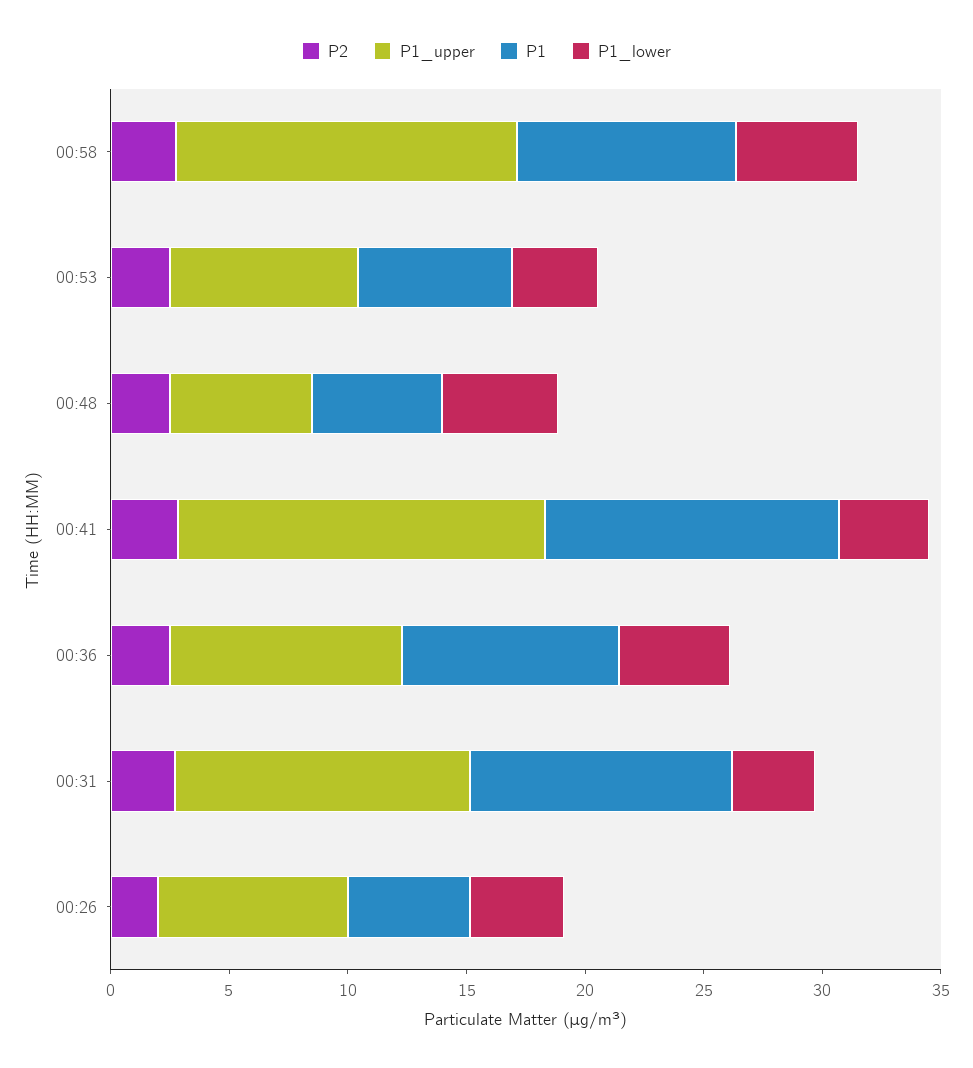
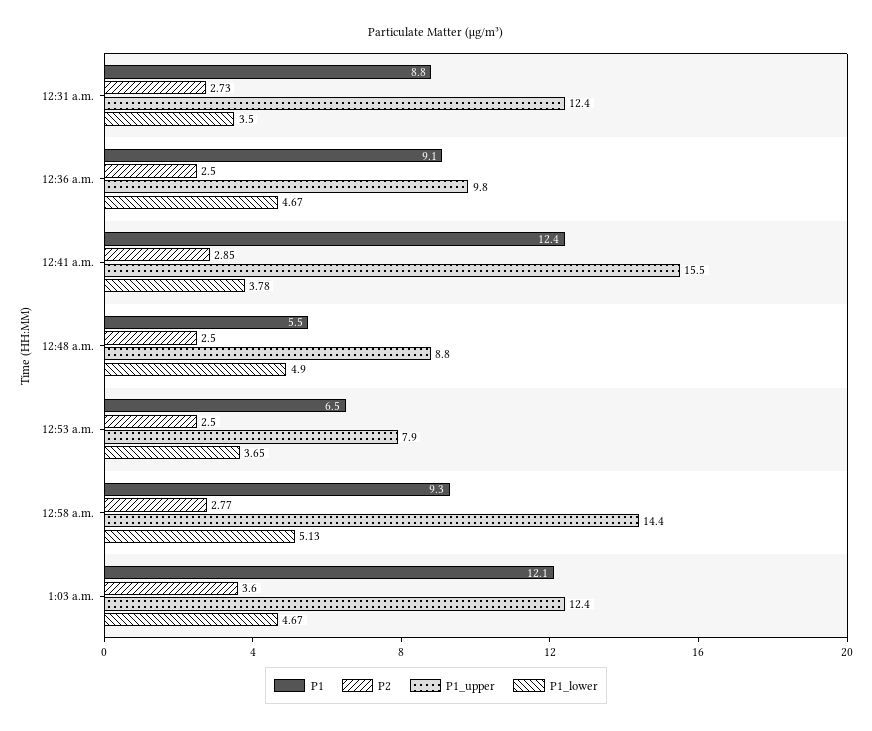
P1_upper, 00:48: 6 -> 8.8
P1, 00:31: 11 -> 8.8
P2, 00:26: 2 -> none
P1_upper, 00:26: 8 -> none
P1, 00:26: 5 -> none
P1_lower, 00:26: 4 -> none
P1, 1:03 a.m.: none -> 12.1
P2, 1:03 a.m.: none -> 3.6
P1_upper, 1:03 a.m.: none -> 12.4
P1_lower, 1:03 a.m.: none -> 4.67

